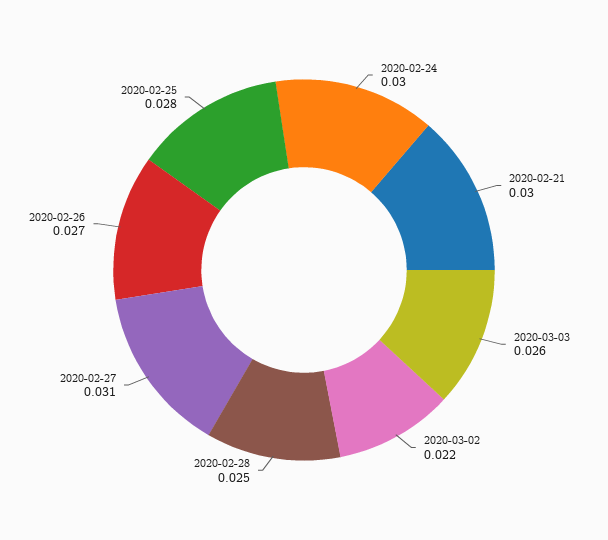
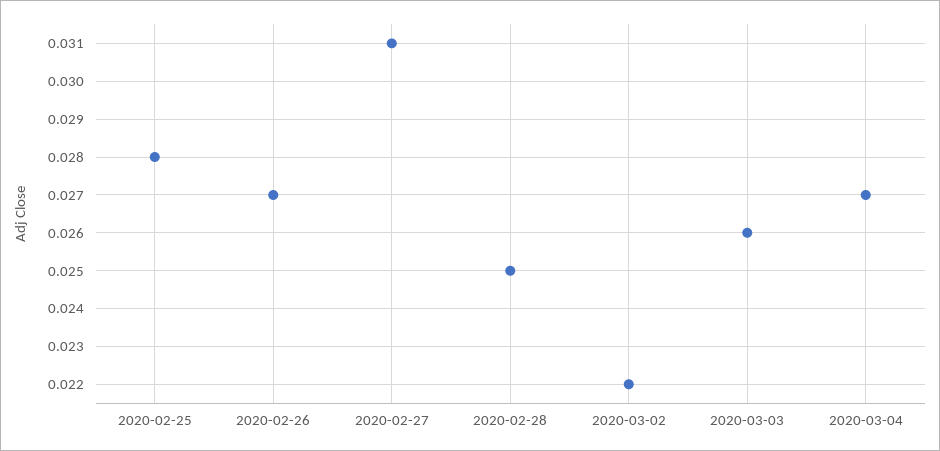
2020-02-24: 0.03 -> none
2020-02-21: 0.03 -> none
2020-03-04: none -> 0.027

